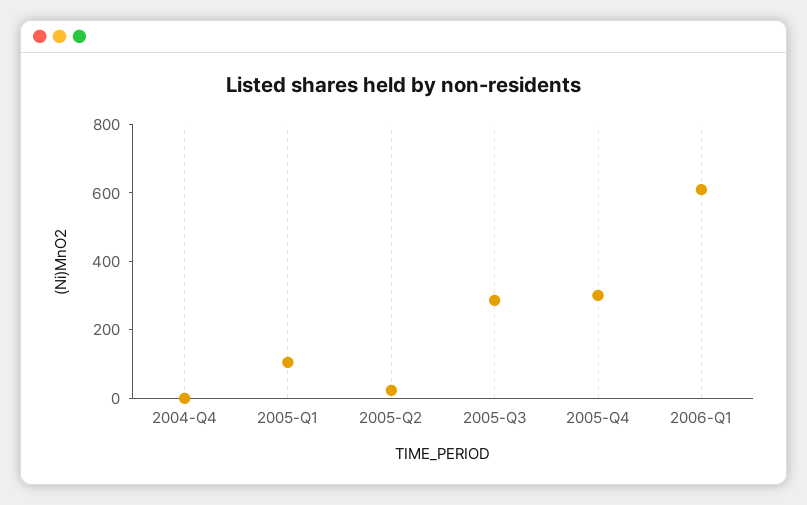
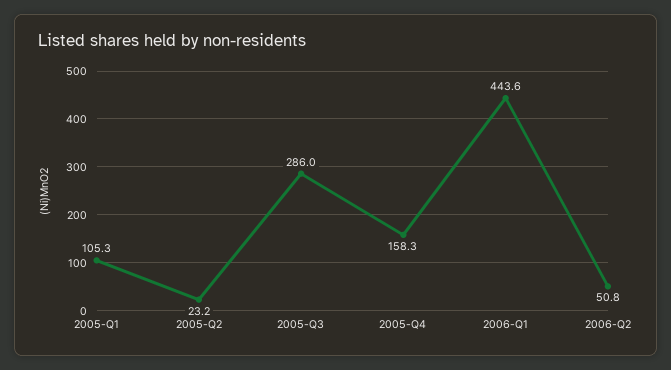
2004-Q4: 0 -> none
2005-Q4: 300 -> 158.3
2006-Q1: 600 -> 443.6
2006-Q2: none -> 50.8

